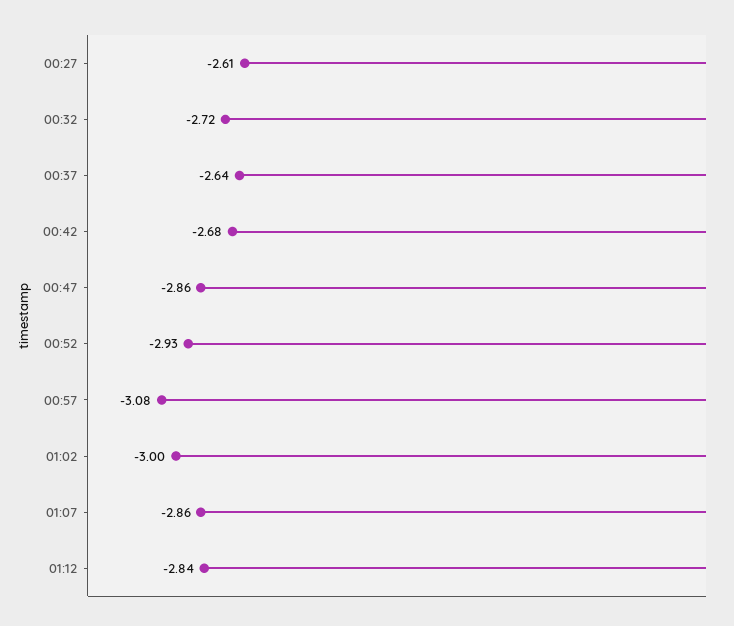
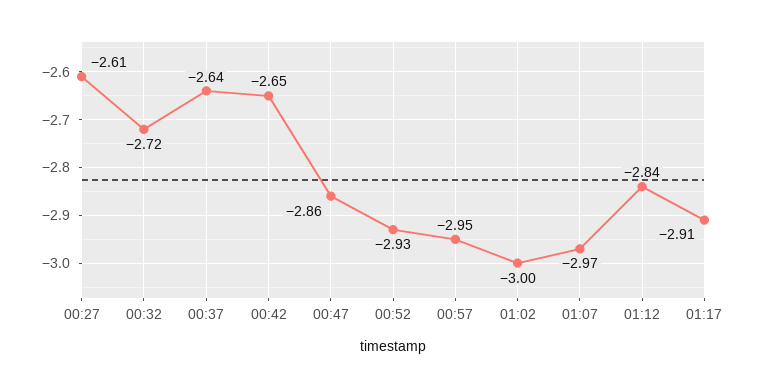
00:42: -2.68 -> -2.65
00:57: -3.08 -> -2.95
01:07: -2.86 -> -2.97
01:17: none -> -2.91

